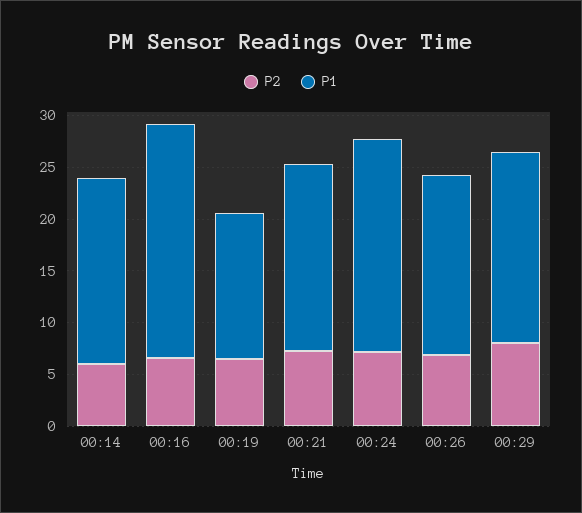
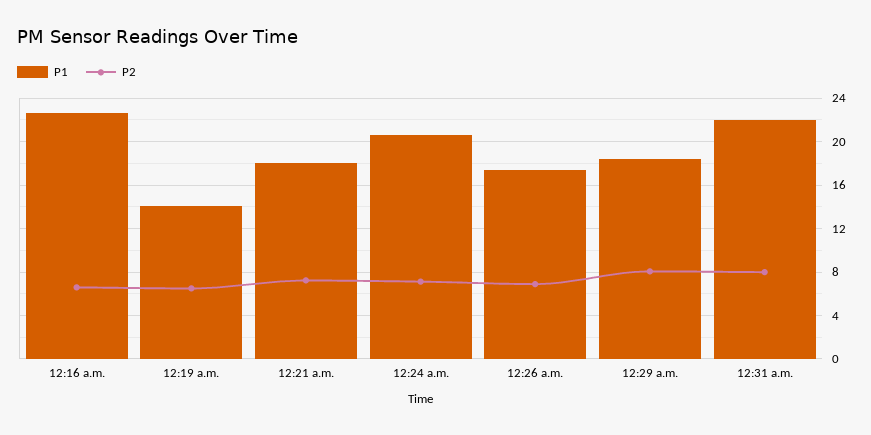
P2, 00:14: 6 -> none
P1, 00:14: 18 -> none
P1, 12:31 a.m.: none -> 22
P2, 12:31 a.m.: none -> 8

